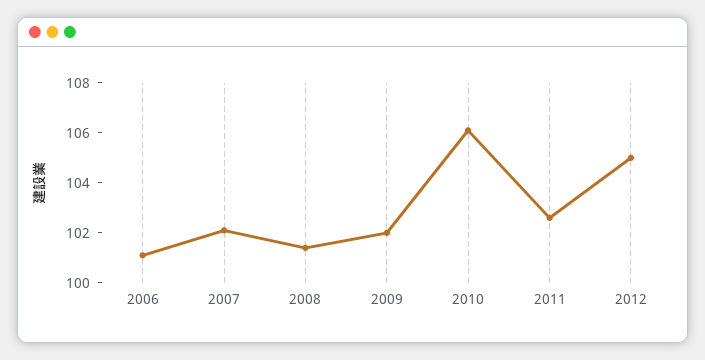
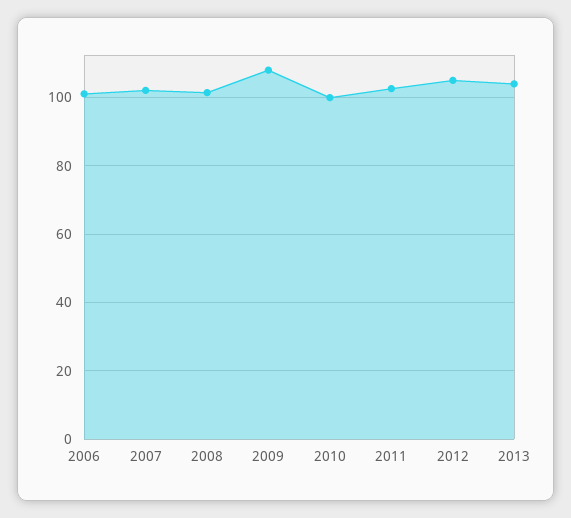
2009: 102 -> 108
2010: 106 -> 100
2013: none -> 104

